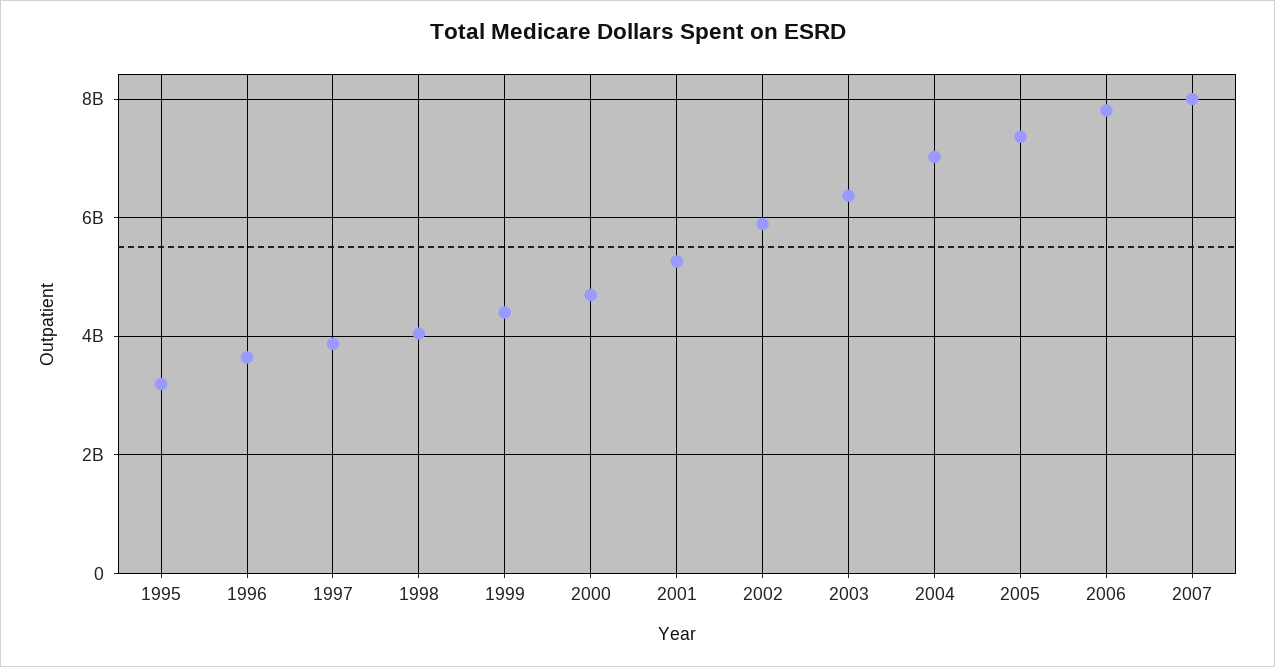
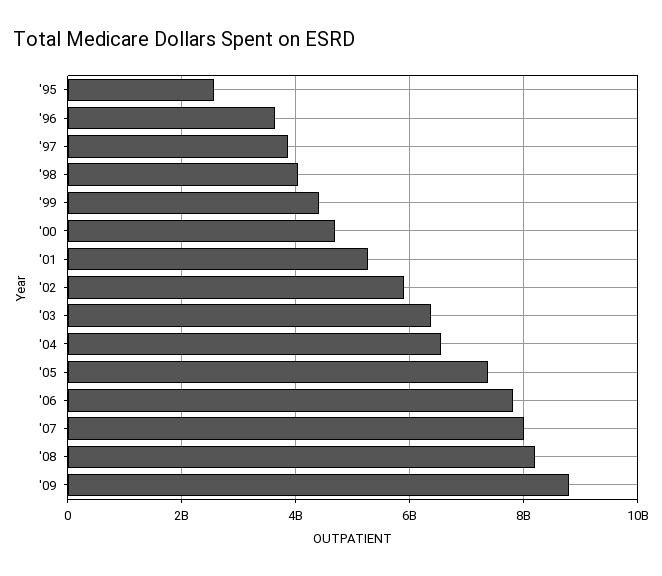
1995: 3200000000 -> 2600000000
2004: 7000000000 -> 6600000000
'08: none -> 8200000000
'09: none -> 8800000000

